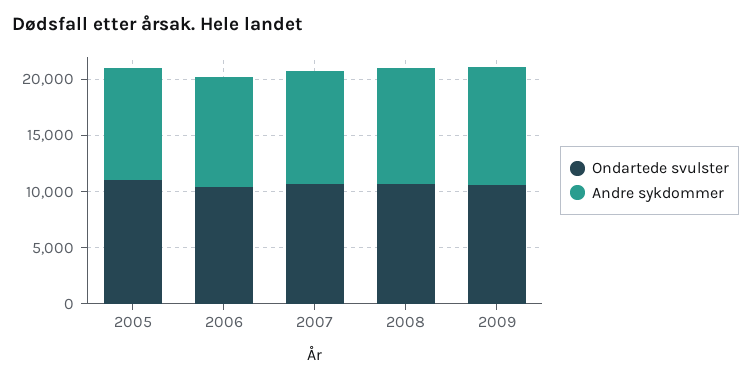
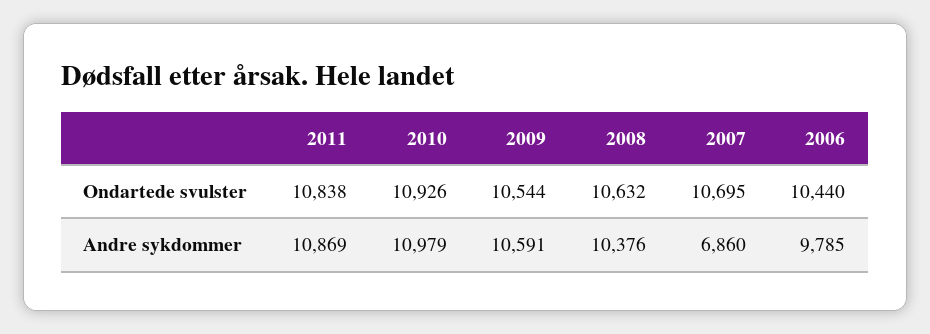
Ondartede svulster, 2005: 11000 -> none
Andre sykdommer, 2005: 10000 -> none
Andre sykdommer, 2007: 10000 -> 6860
Ondartede svulster, 2011: none -> 10838
Ondartede svulster, 2010: none -> 10926
Andre sykdommer, 2011: none -> 10869
Andre sykdommer, 2010: none -> 10979

